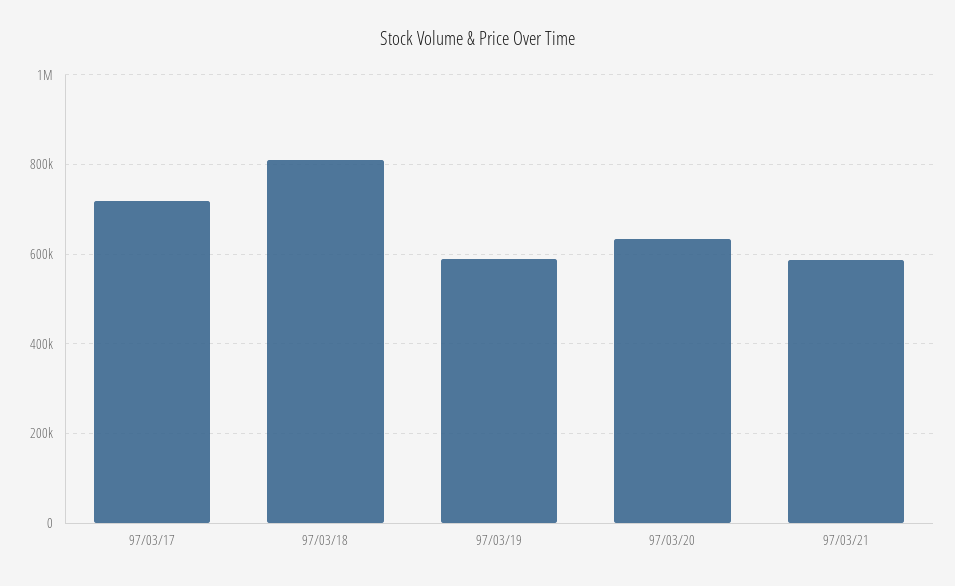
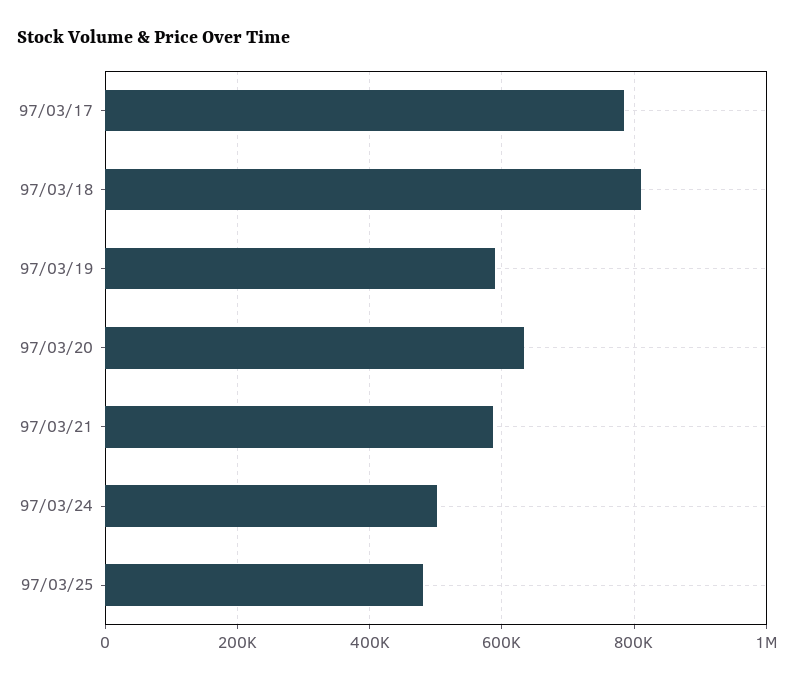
97/03/17: 720000 -> 780000
97/03/24: none -> 500000
97/03/25: none -> 480000

